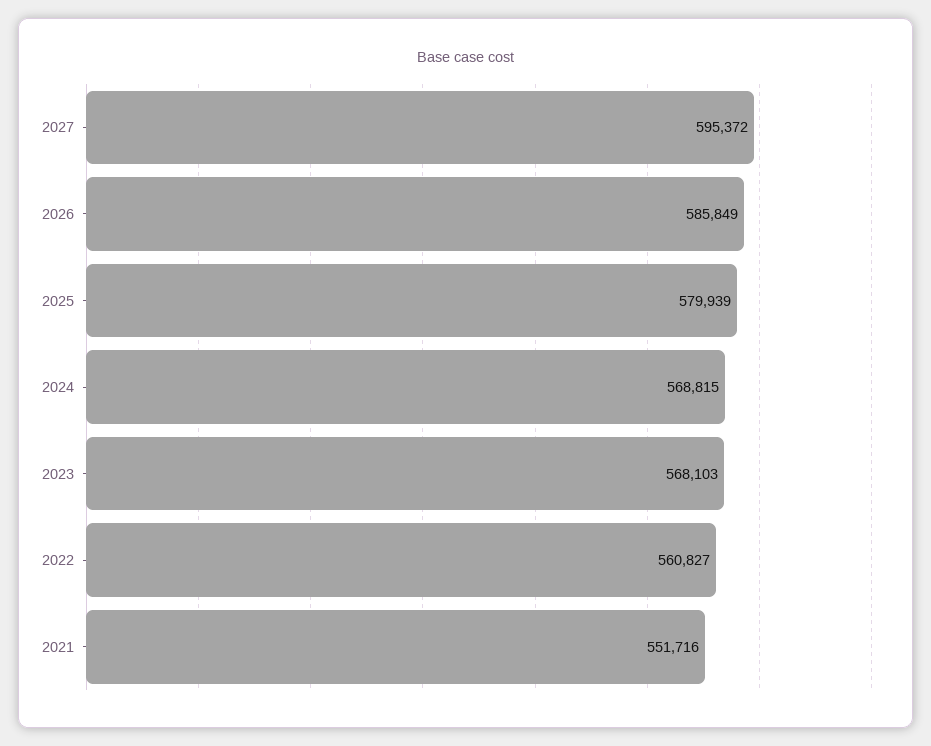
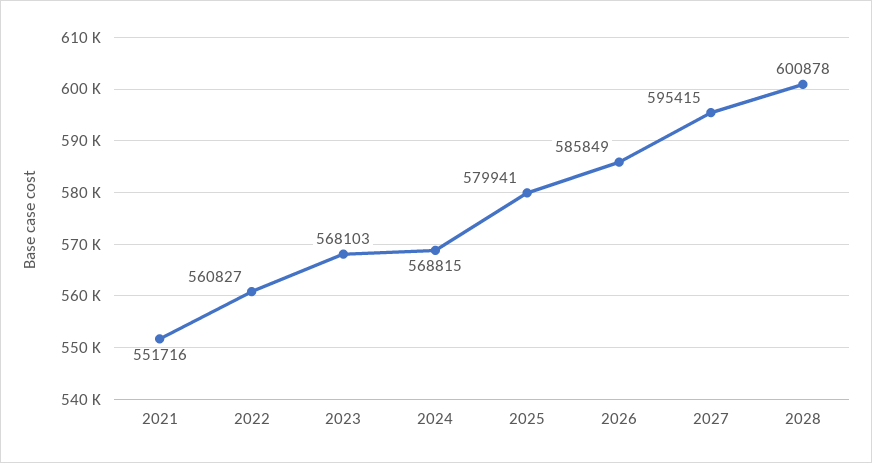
2027: 595372 -> 595415
2025: 579939 -> 579941
2028: none -> 600878

